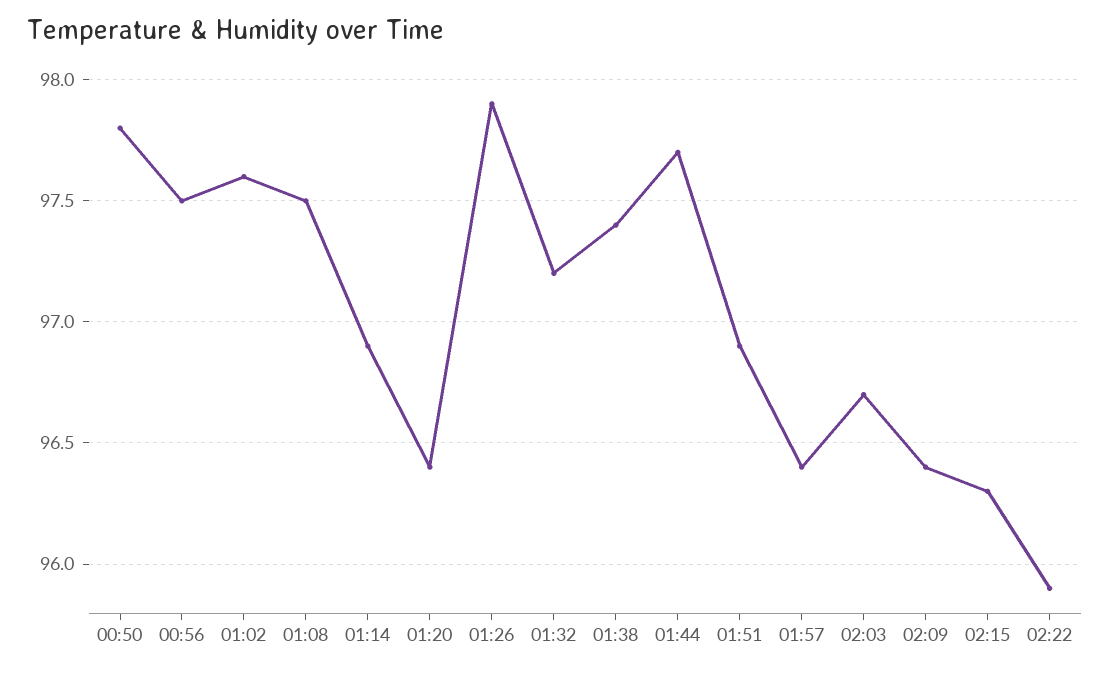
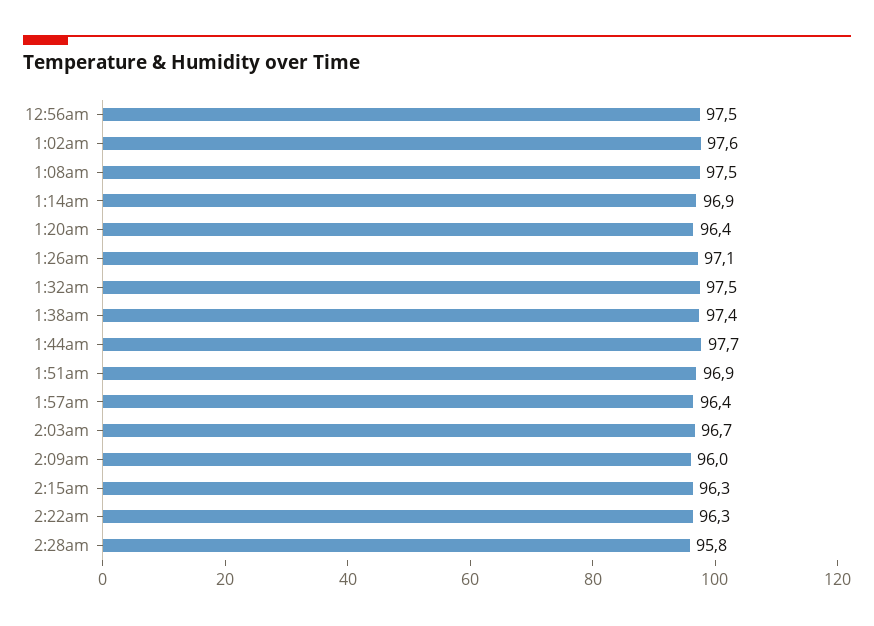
00:50: 97.8 -> none
01:26: 97.9 -> 97.1
01:32: 97.2 -> 97.5
02:09: 96.4 -> 96
02:22: 95.9 -> 96.3
2:28am: none -> 95.8

